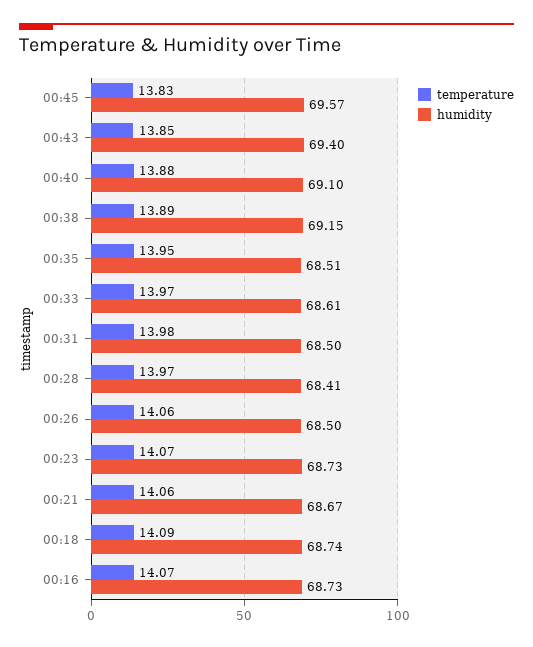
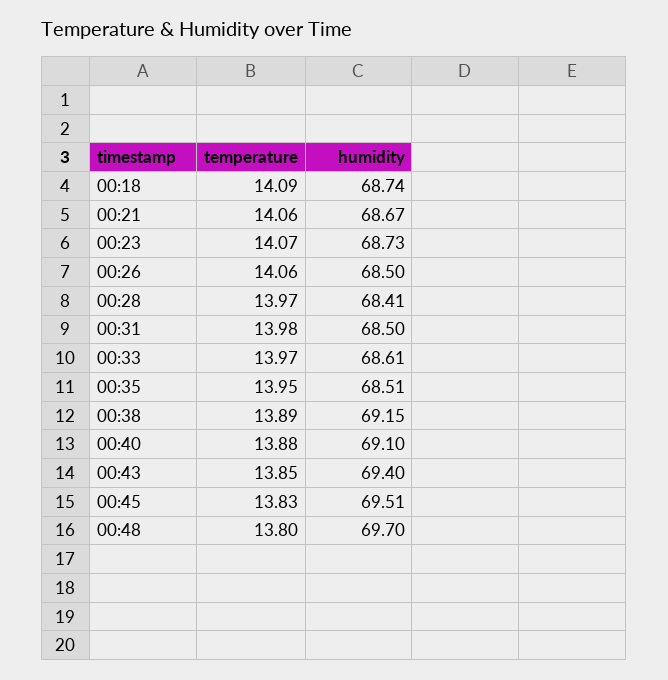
humidity, 00:45: 69.57 -> 69.51
temperature, 00:16: 14.07 -> none
humidity, 00:16: 68.73 -> none
temperature, 00:48: none -> 13.8
humidity, 00:48: none -> 69.7

